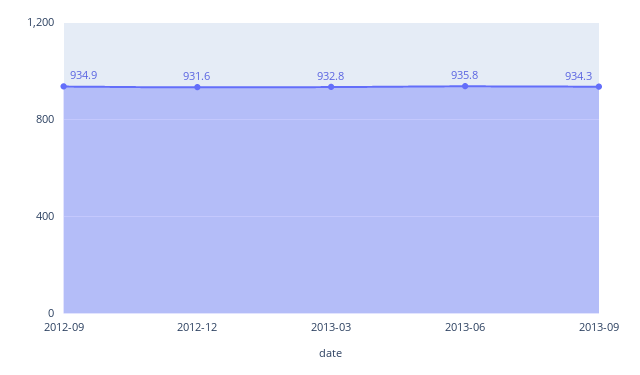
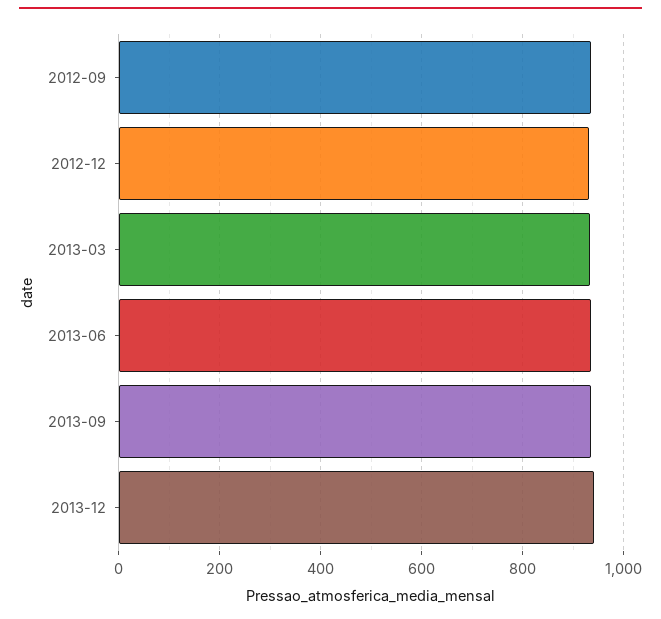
2013-12: none -> 940

